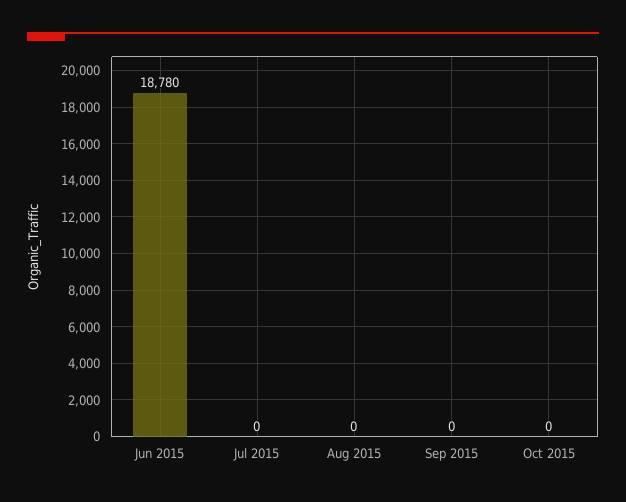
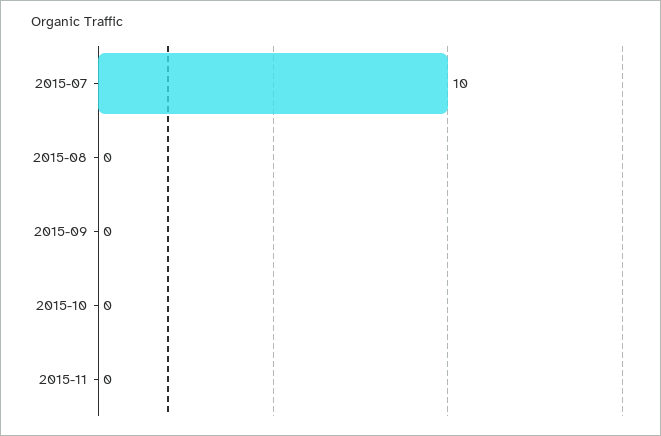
Jun 2015: 18780 -> none
Jul 2015: 0 -> 10
2015-11: none -> 0

